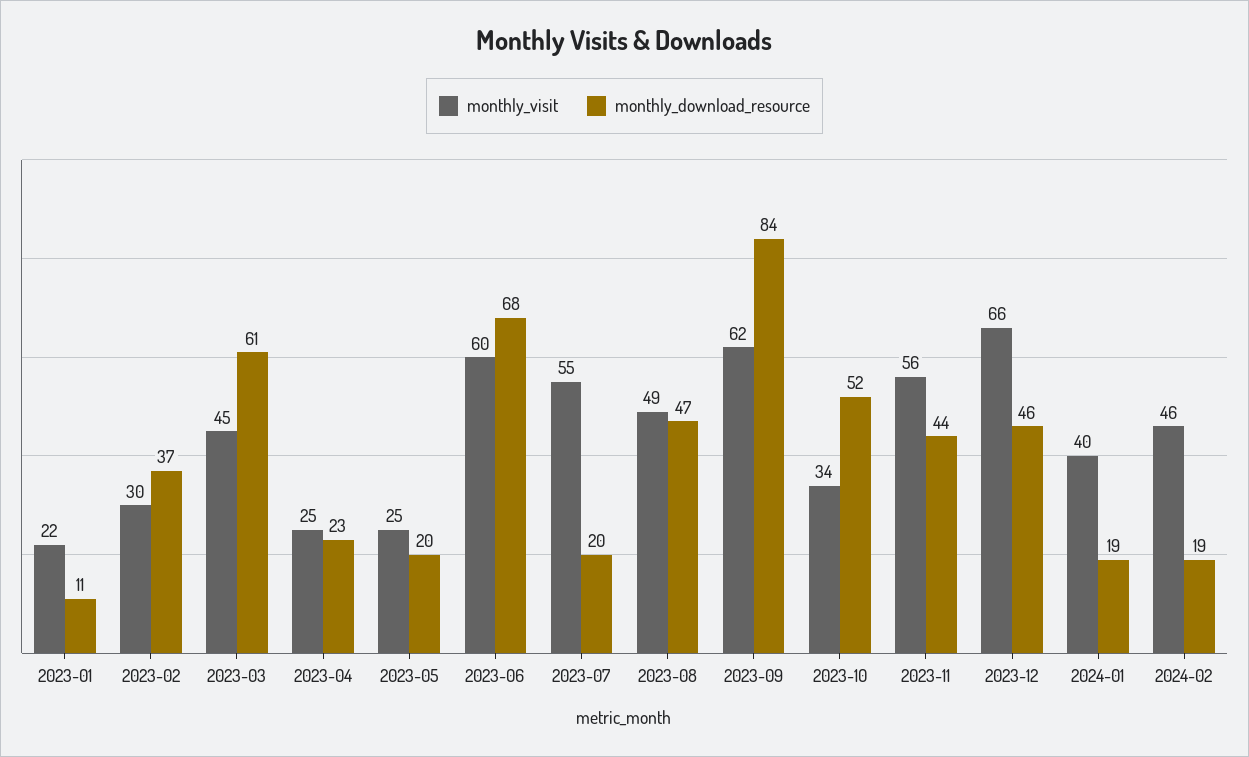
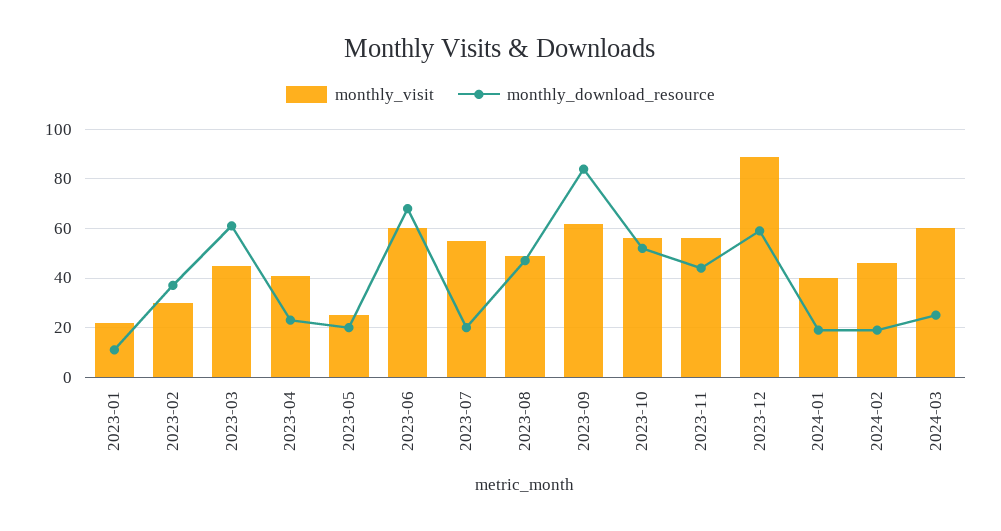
monthly_visit, 2023-04: 25 -> 40
monthly_visit, 2023-10: 34 -> 55
monthly_visit, 2023-12: 66 -> 90
monthly_download_resource, 2023-12: 46 -> 60
monthly_visit, 2024-03: none -> 60
monthly_download_resource, 2024-03: none -> 25

